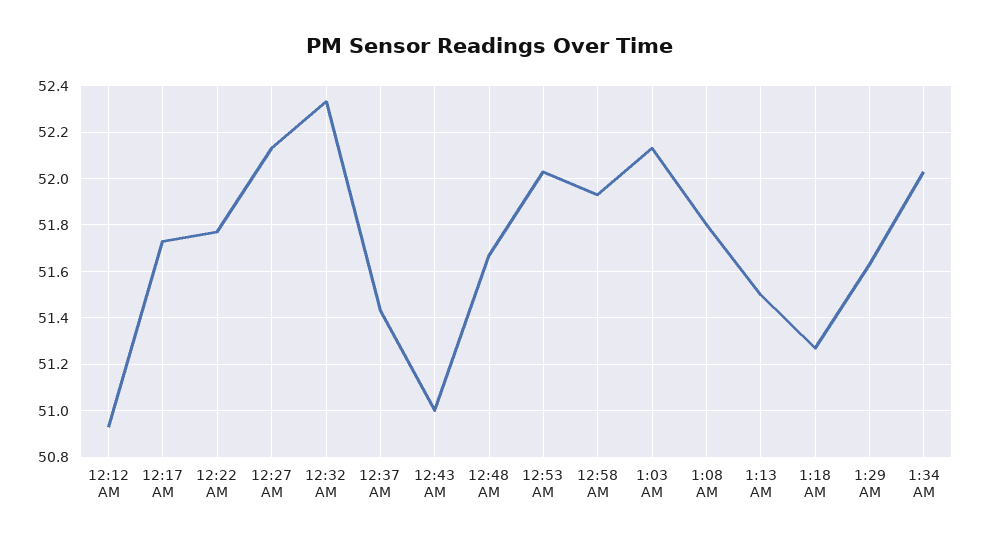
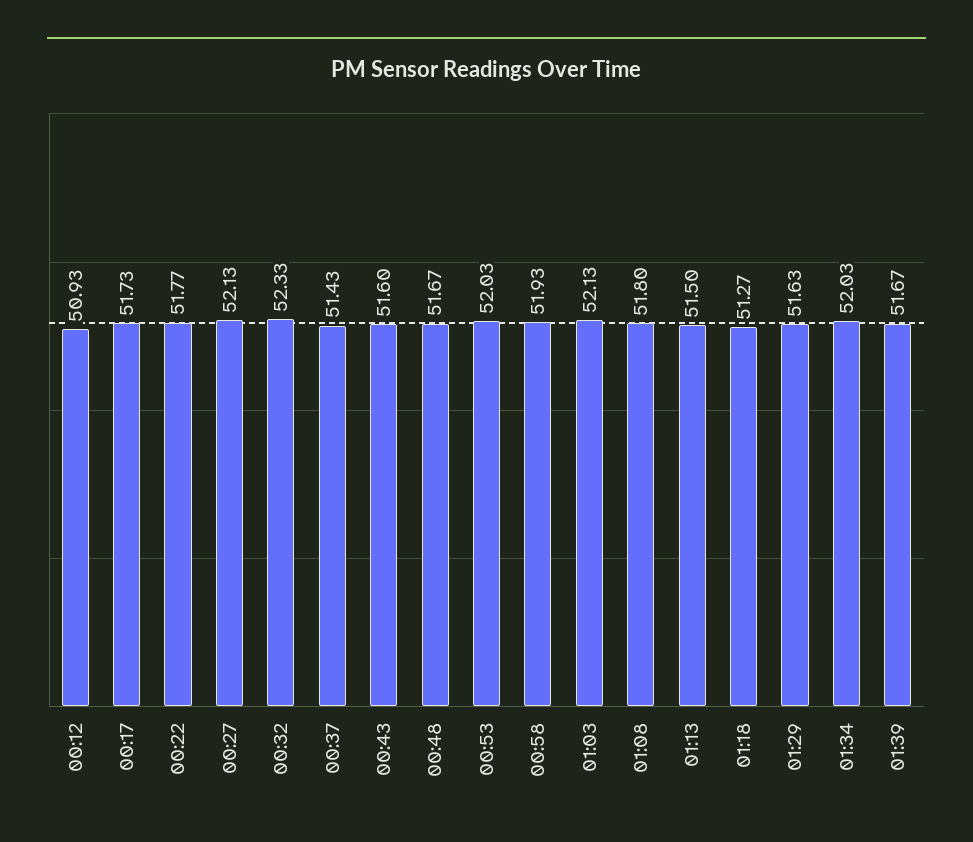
12:43 AM: 51 -> 51.6
01:39: none -> 51.67

